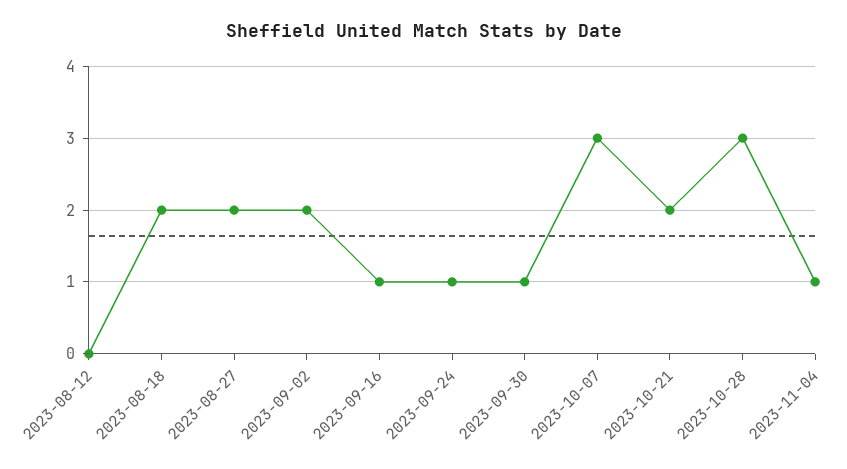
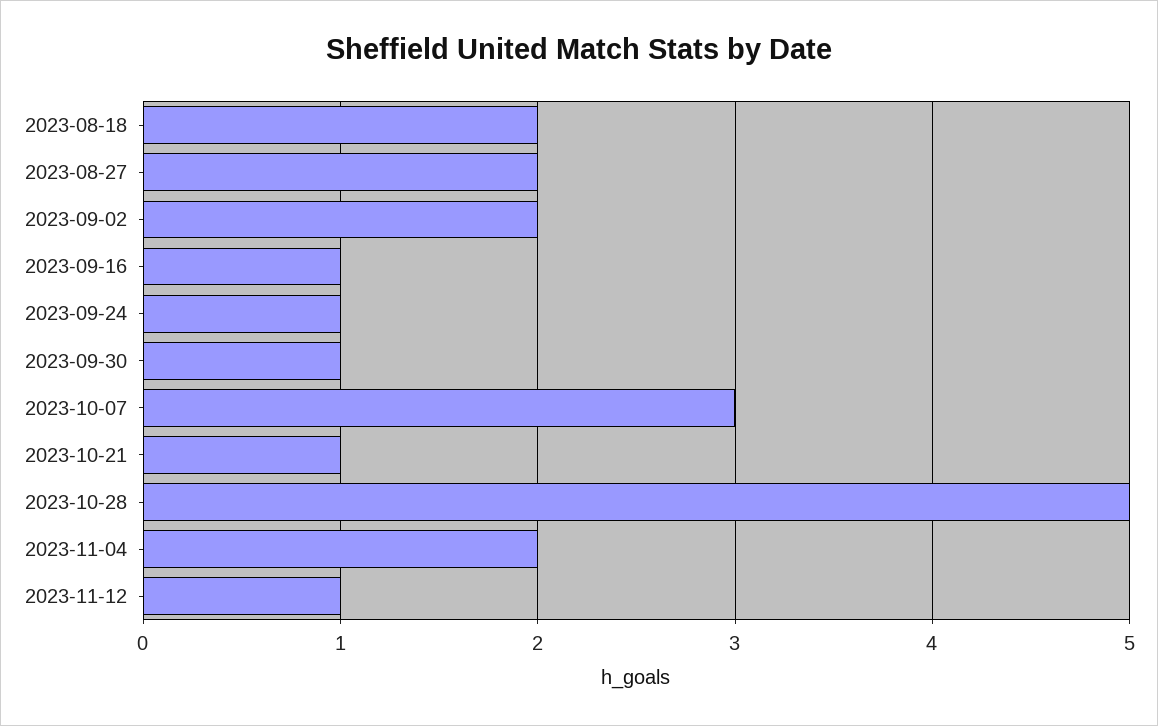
2023-08-12: 0 -> none
2023-10-21: 2 -> 1
2023-10-28: 3 -> 5
2023-11-04: 1 -> 2
2023-11-12: none -> 1

